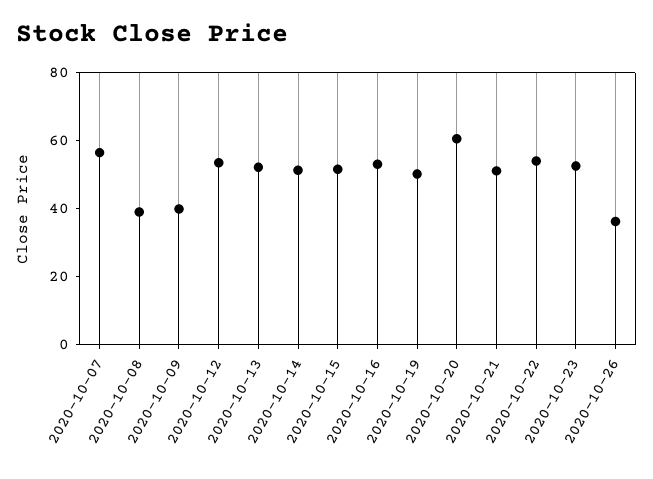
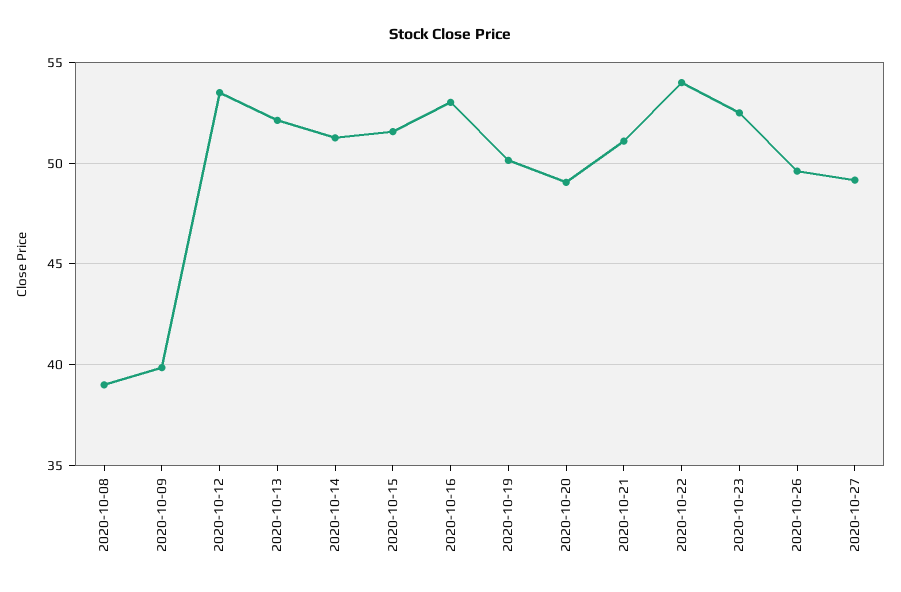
2020-10-07: 55 -> none
2020-10-20: 60 -> 49
2020-10-26: 35 -> 49.5
2020-10-27: none -> 49

